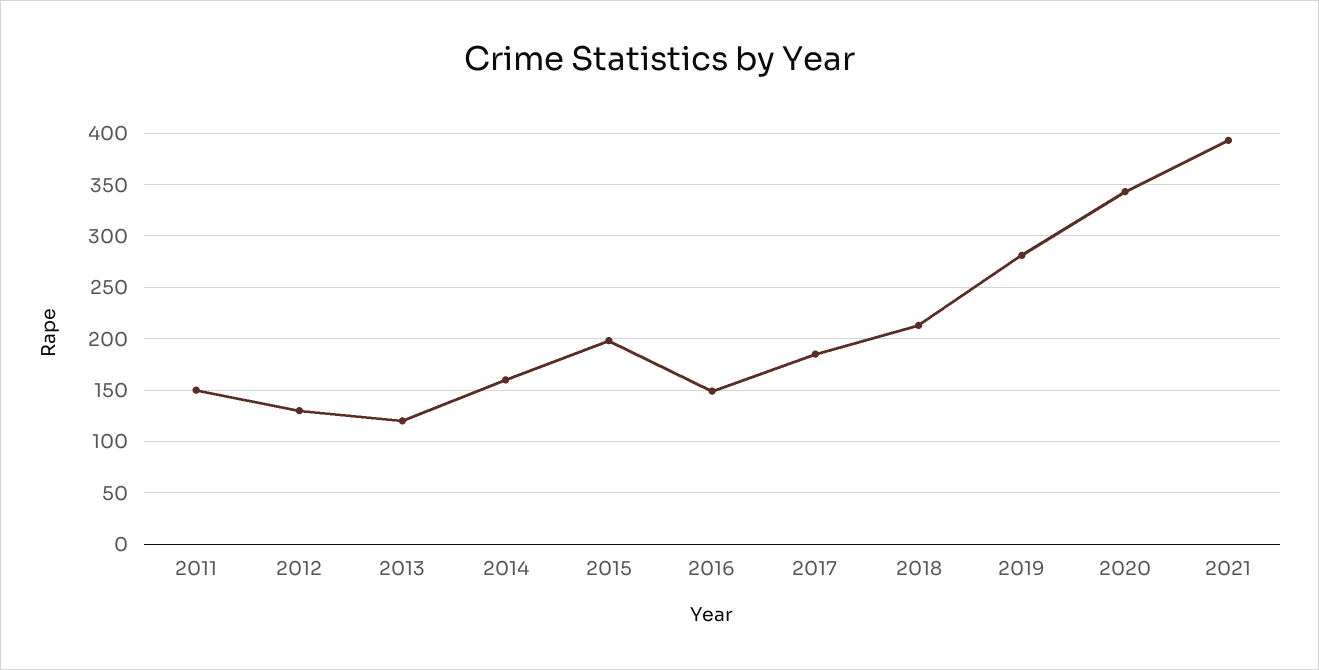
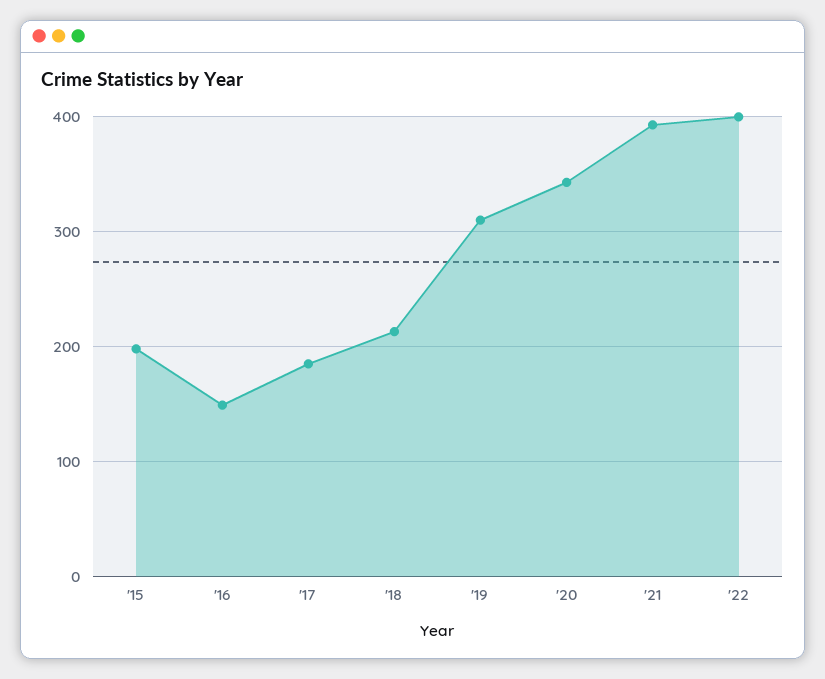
2011: 150 -> none
2012: 130 -> none
2013: 120 -> none
2014: 160 -> none
2019: 280 -> 310
'22: none -> 400

